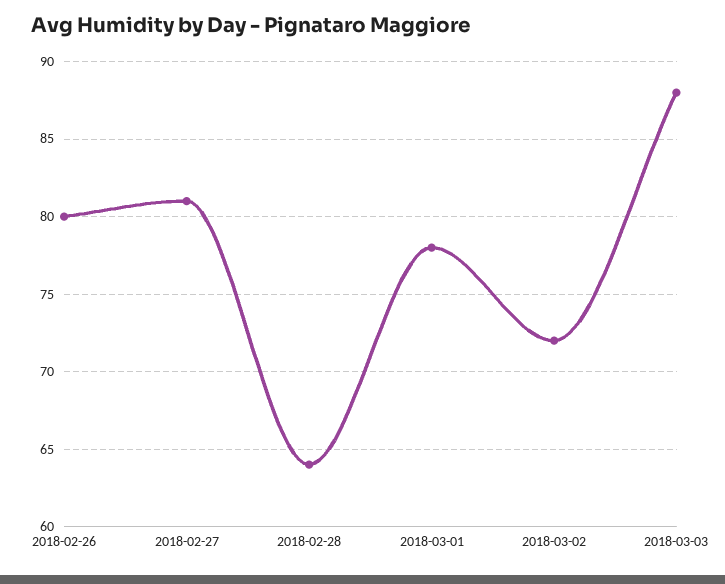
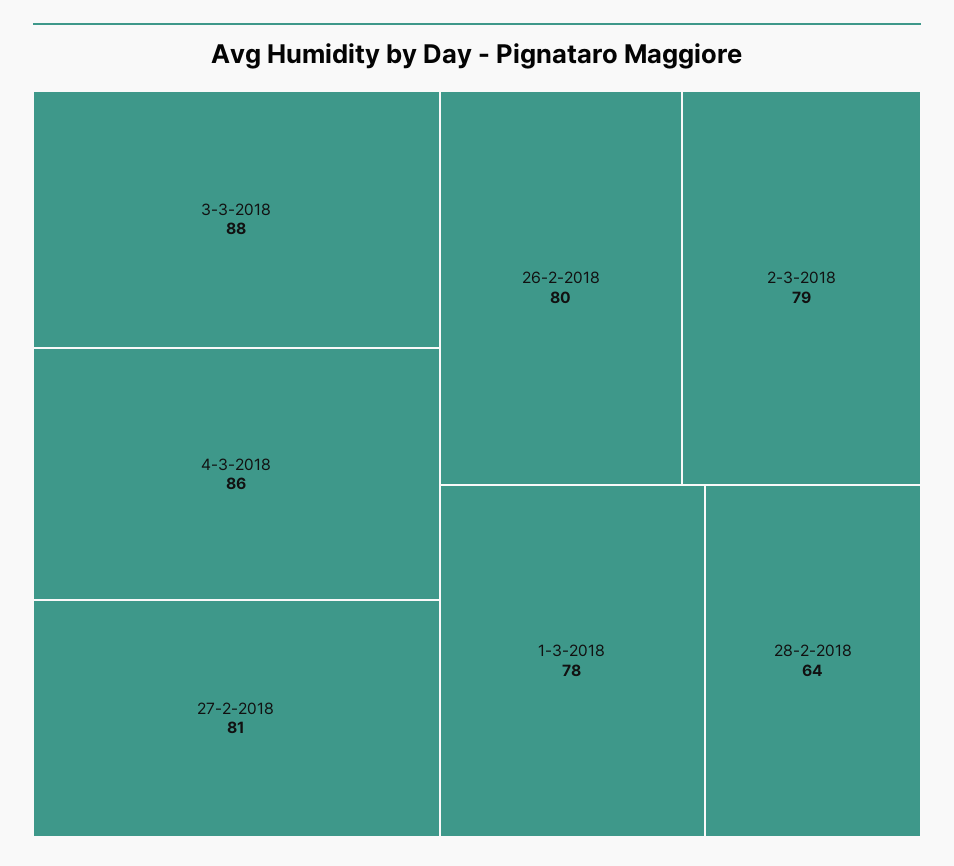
2018-03-02: 72 -> 79
4-3-2018: none -> 86

